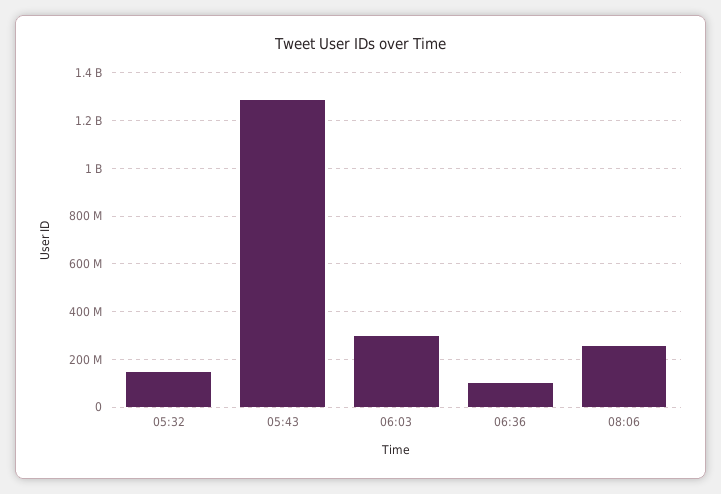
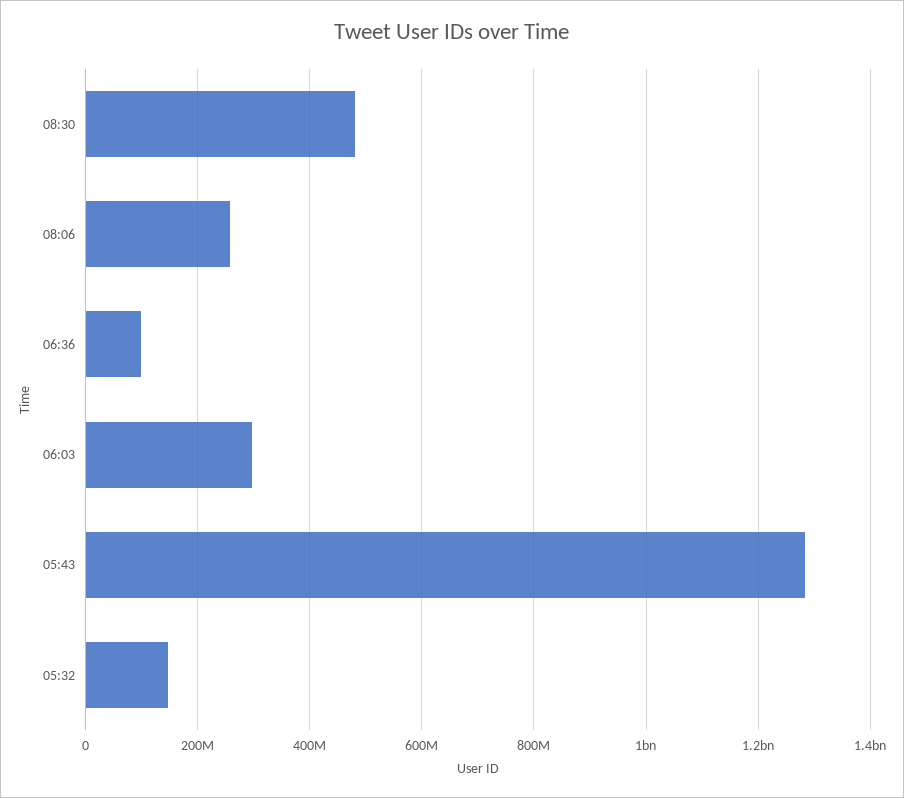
08:30: none -> 480000000

